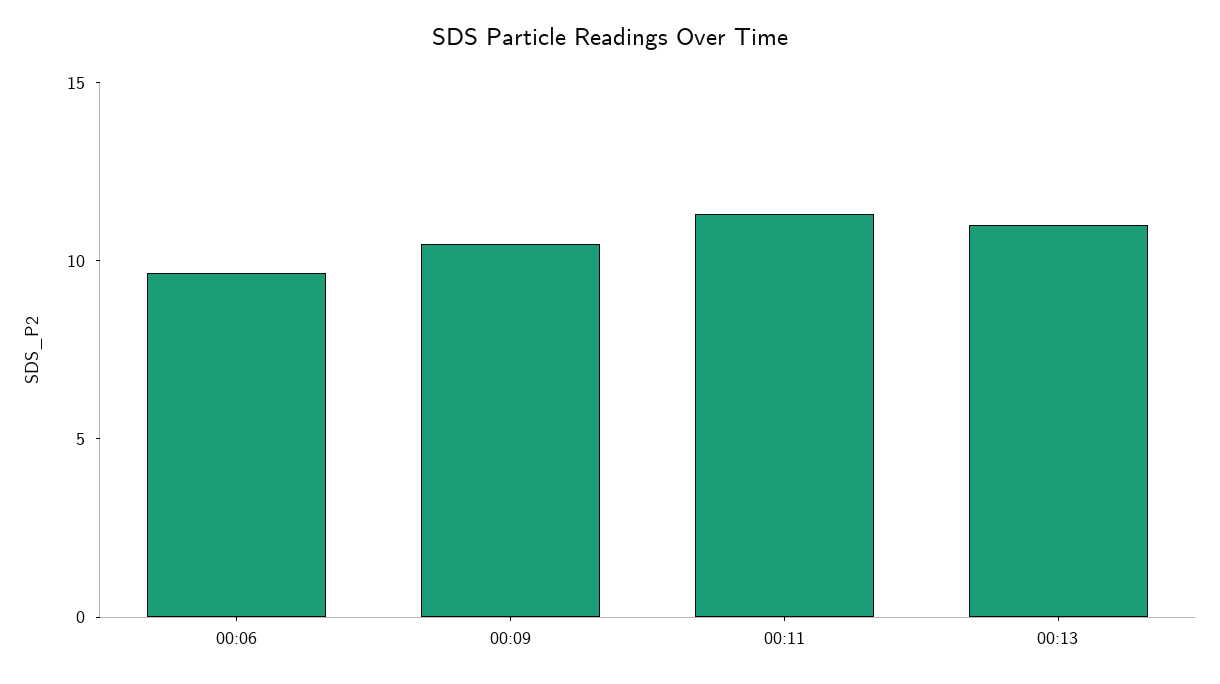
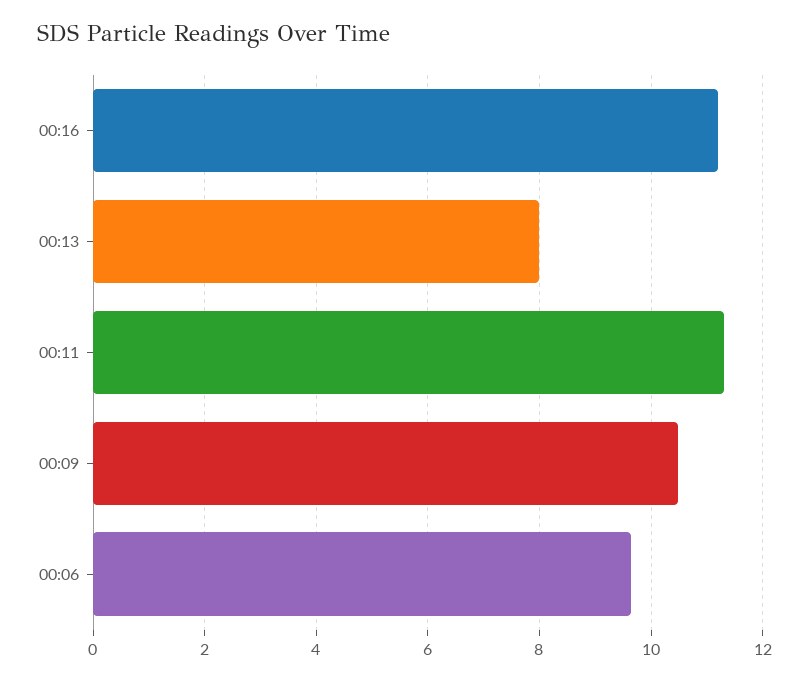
00:13: 11 -> 8
00:16: none -> 11.2

